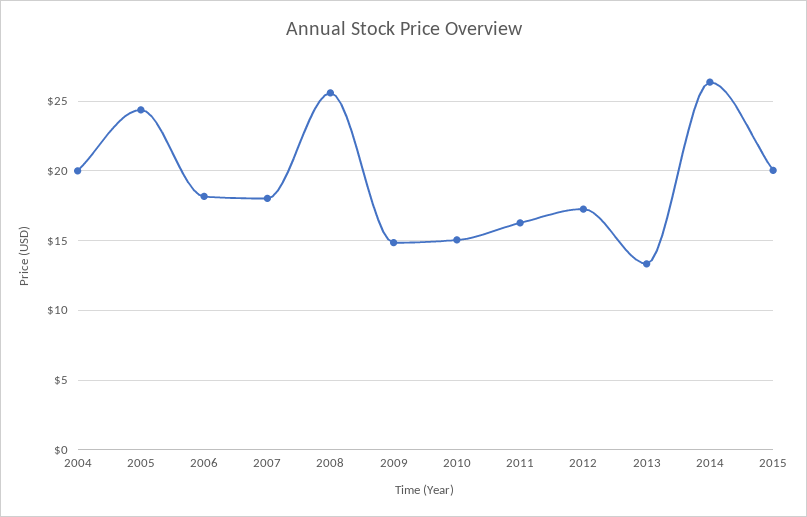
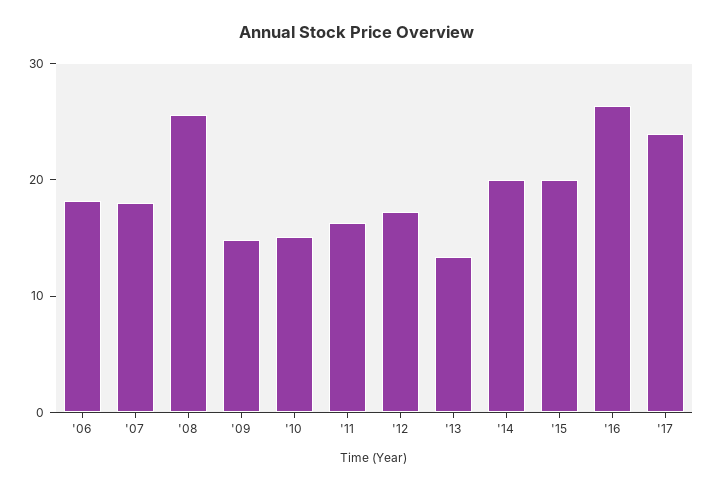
2004: 20 -> none
2005: 24.5 -> none
2014: 26.5 -> 20
'16: none -> 26
'17: none -> 24

